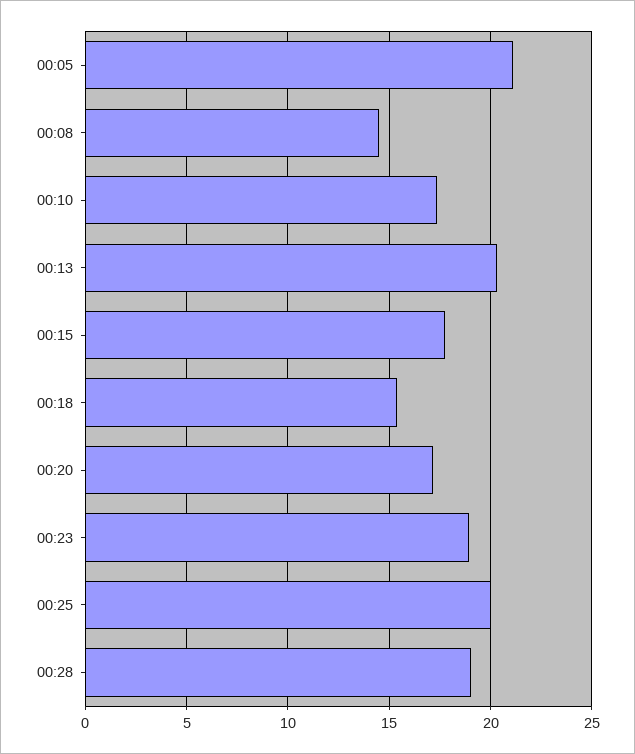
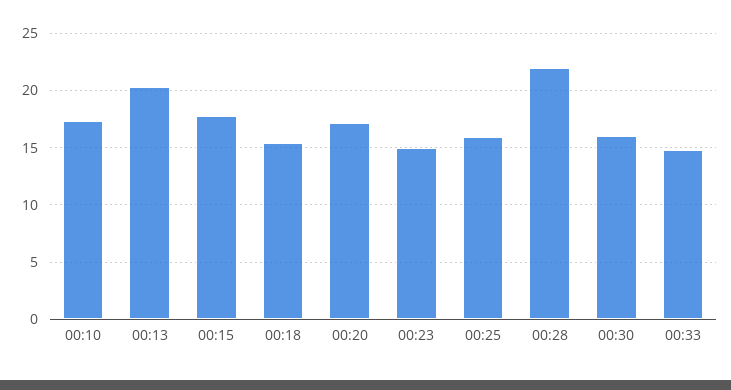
00:05: 21 -> none
00:08: 14.5 -> none
00:23: 19 -> 15
00:25: 20 -> 16
00:28: 19 -> 22
00:30: none -> 16
00:33: none -> 15

